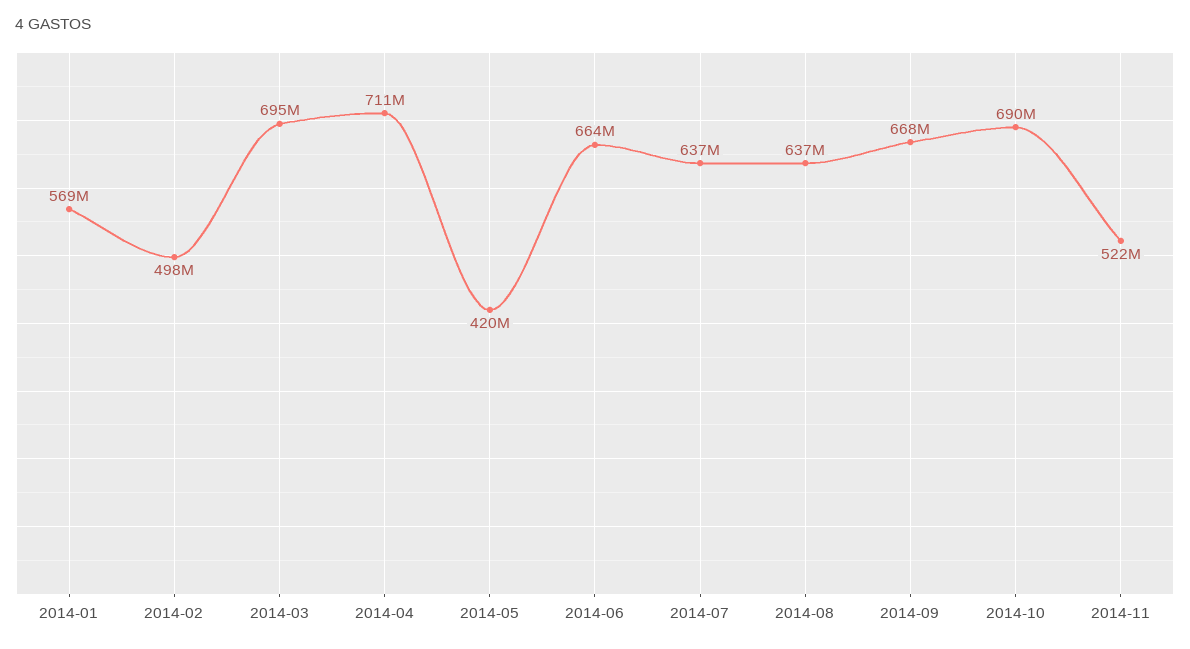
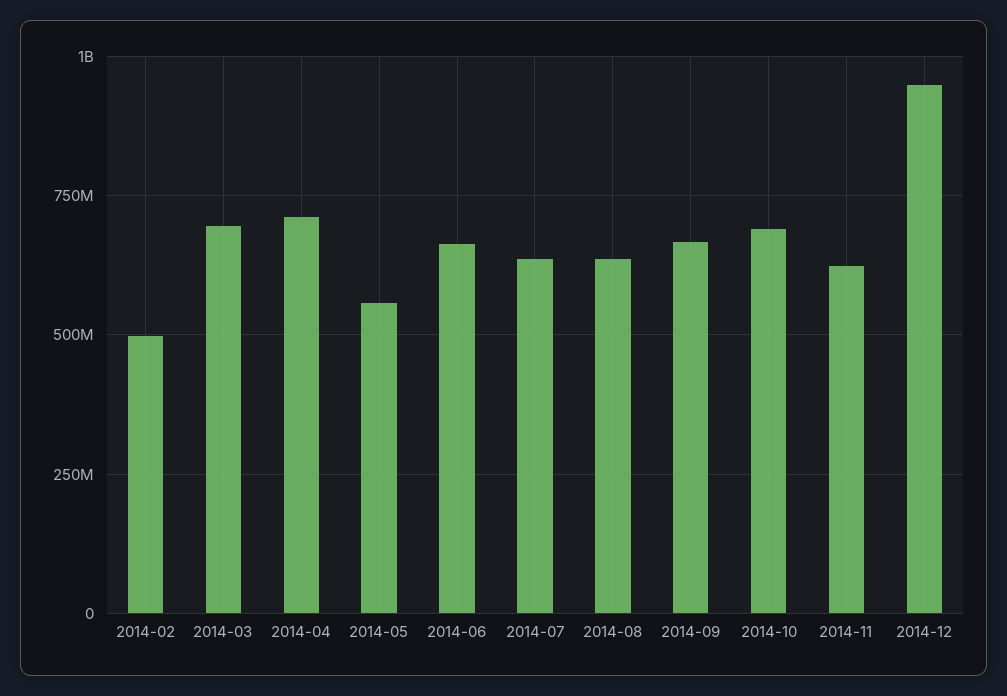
2014-01: 569000000 -> none
2014-05: 420000000 -> 550000000
2014-11: 522000000 -> 625000000
2014-12: none -> 950000000

